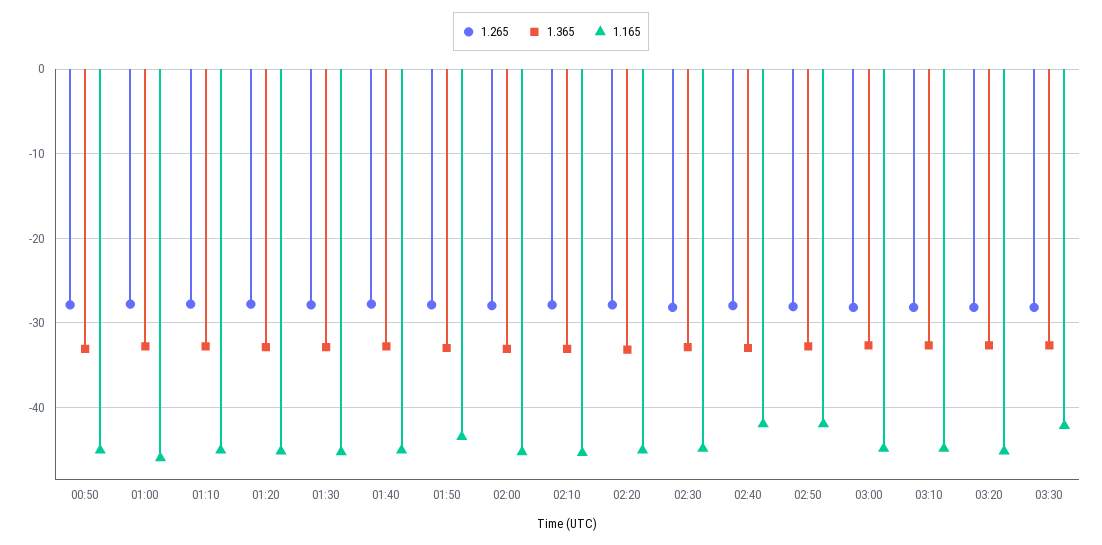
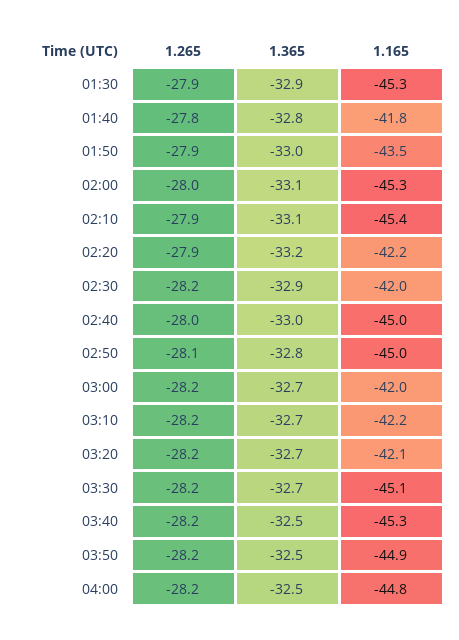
1.265, 00:50: -28 -> none
1.365, 00:50: -33 -> none
1.165, 00:50: -45 -> none
1.265, 01:00: -28 -> none
1.365, 01:00: -33 -> none
1.165, 01:00: -46 -> none
1.265, 01:10: -28 -> none
1.365, 01:10: -33 -> none
1.165, 01:10: -45 -> none
1.265, 01:20: -28 -> none
1.365, 01:20: -33 -> none
1.165, 01:20: -45 -> none
1.165, 01:40: -45 -> -41.8
1.165, 02:20: -45 -> -42.2
1.165, 02:30: -45 -> -42
1.165, 02:40: -42 -> -45
1.165, 02:50: -42 -> -45
1.165, 03:00: -45 -> -42
1.165, 03:10: -45 -> -42.2
1.165, 03:20: -45 -> -42.1
1.165, 03:30: -42 -> -45.1
1.265, 03:40: none -> -28.2
1.365, 03:40: none -> -32.5
1.165, 03:40: none -> -45.3
1.265, 03:50: none -> -28.2
1.365, 03:50: none -> -32.5
1.165, 03:50: none -> -44.9
1.265, 04:00: none -> -28.2
1.365, 04:00: none -> -32.5
1.165, 04:00: none -> -44.8

